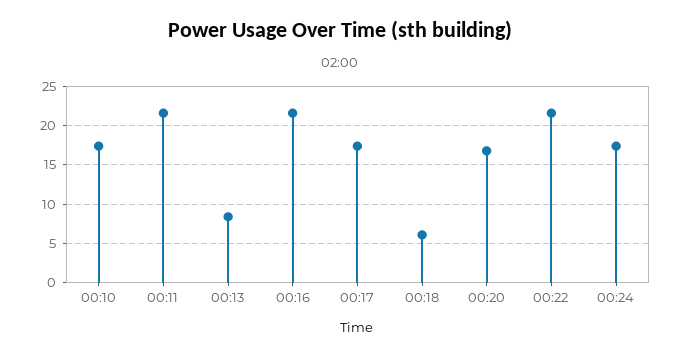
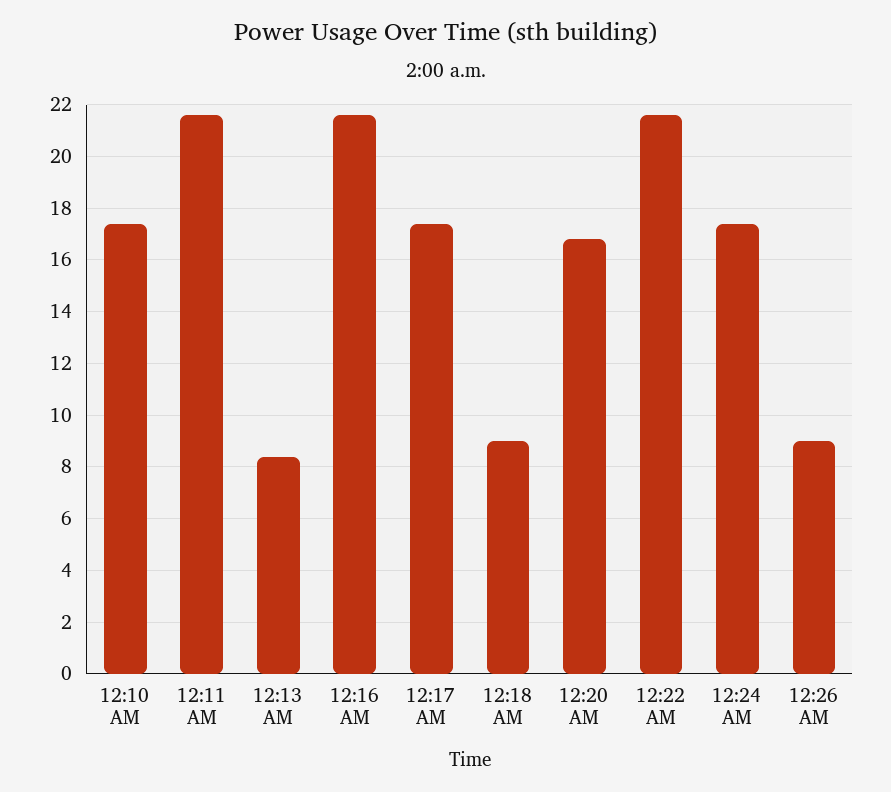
00:18: 6 -> 9
12:26 AM: none -> 9

